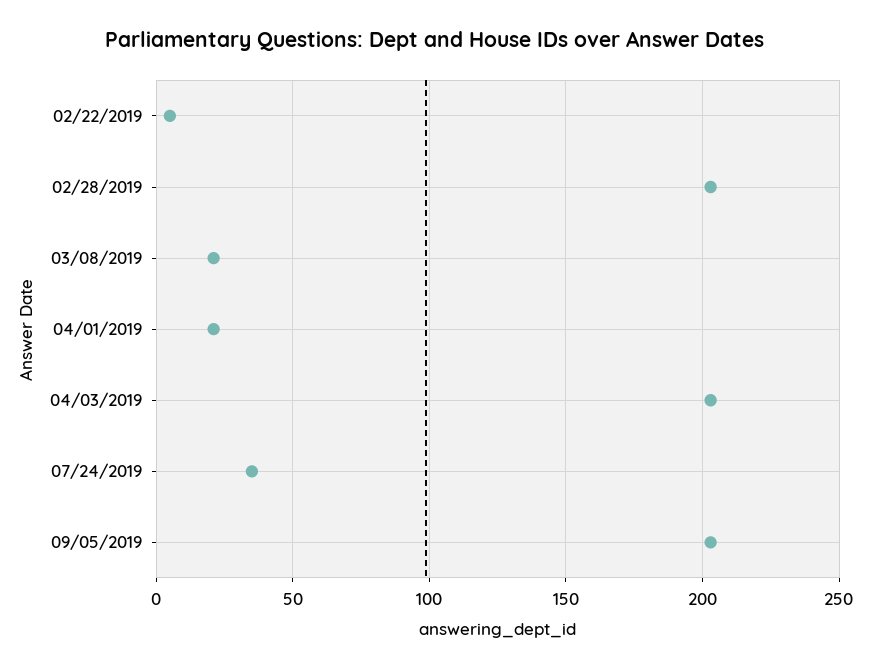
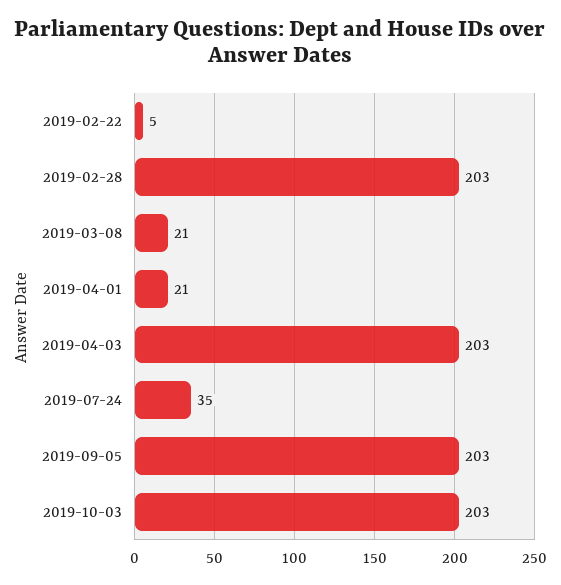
2019-10-03: none -> 203

